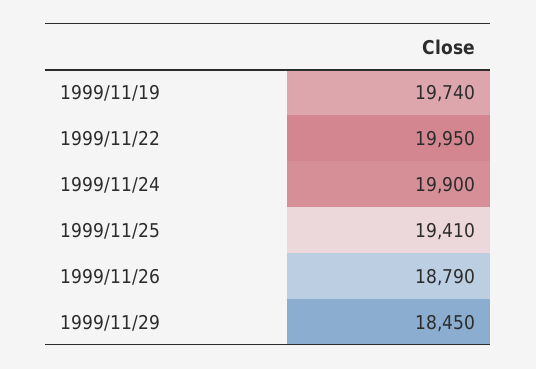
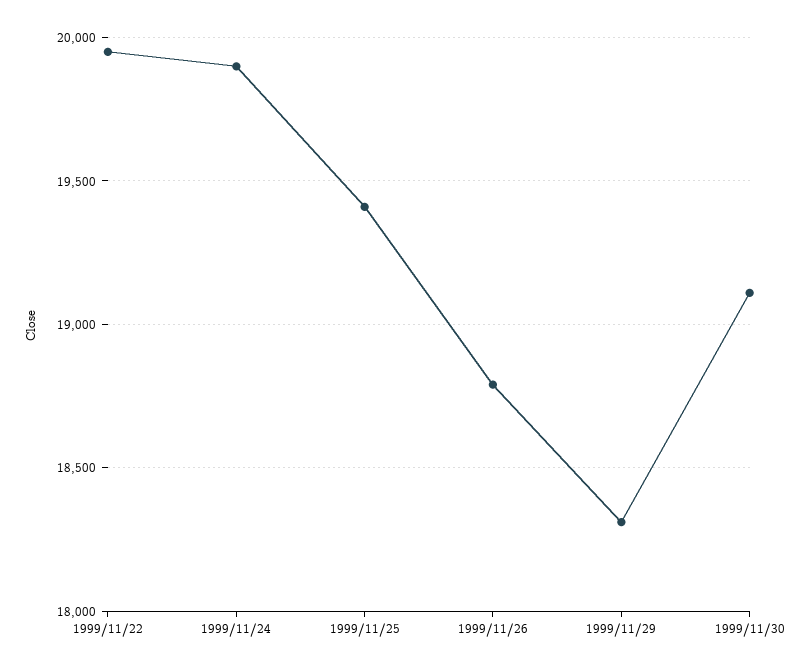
1999/11/19: 19740 -> none
1999/11/29: 18450 -> 18300
1999/11/30: none -> 19100

